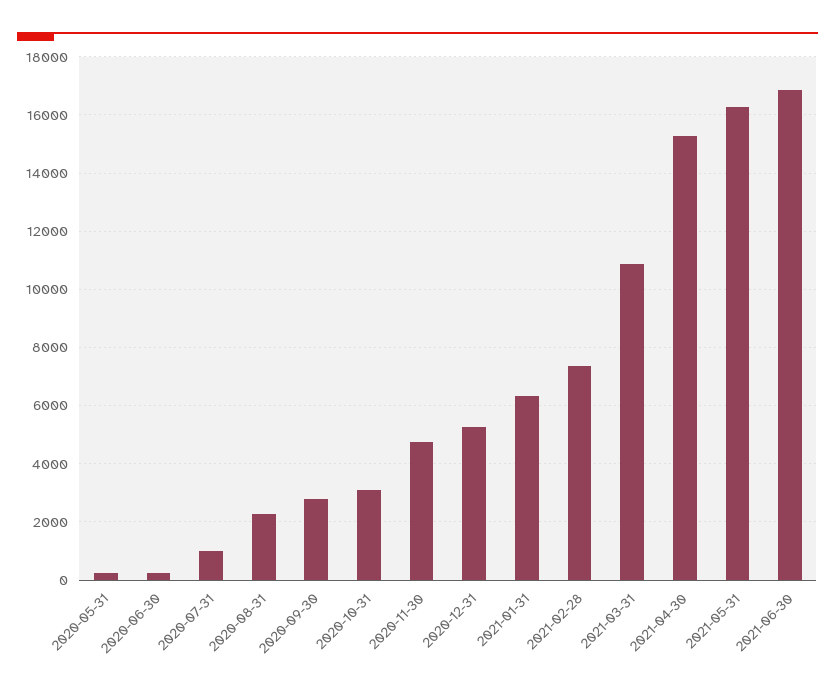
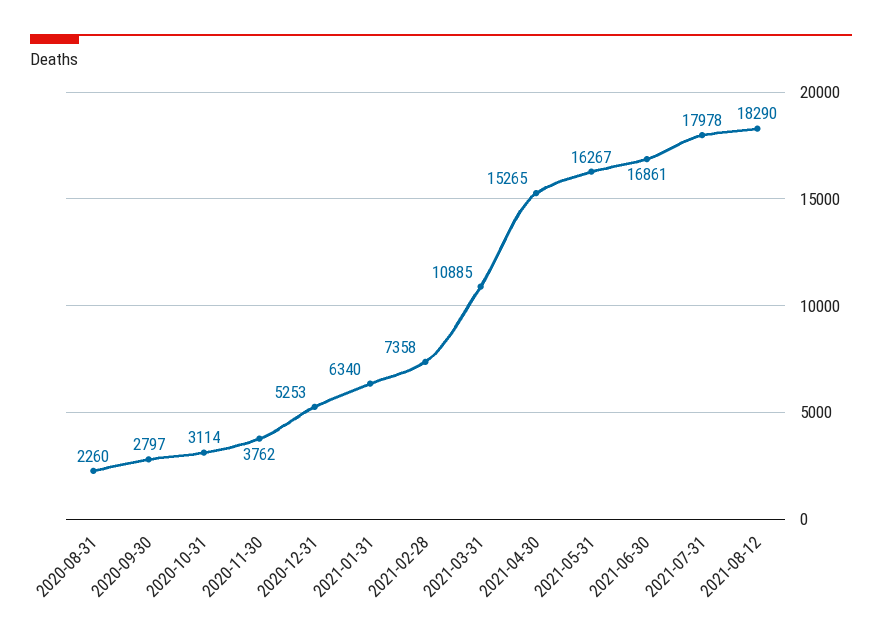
2020-05-31: 250 -> none
2020-06-30: 250 -> none
2020-07-31: 1000 -> none
2020-11-30: 4750 -> 3762
2021-07-31: none -> 17978
2021-08-12: none -> 18290

